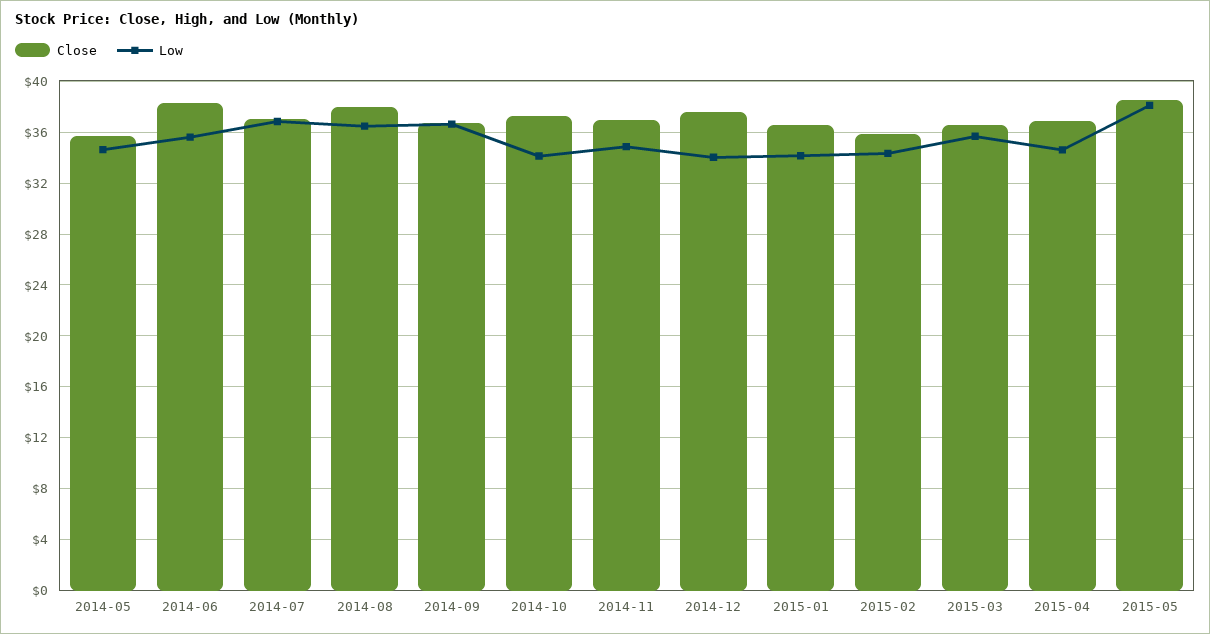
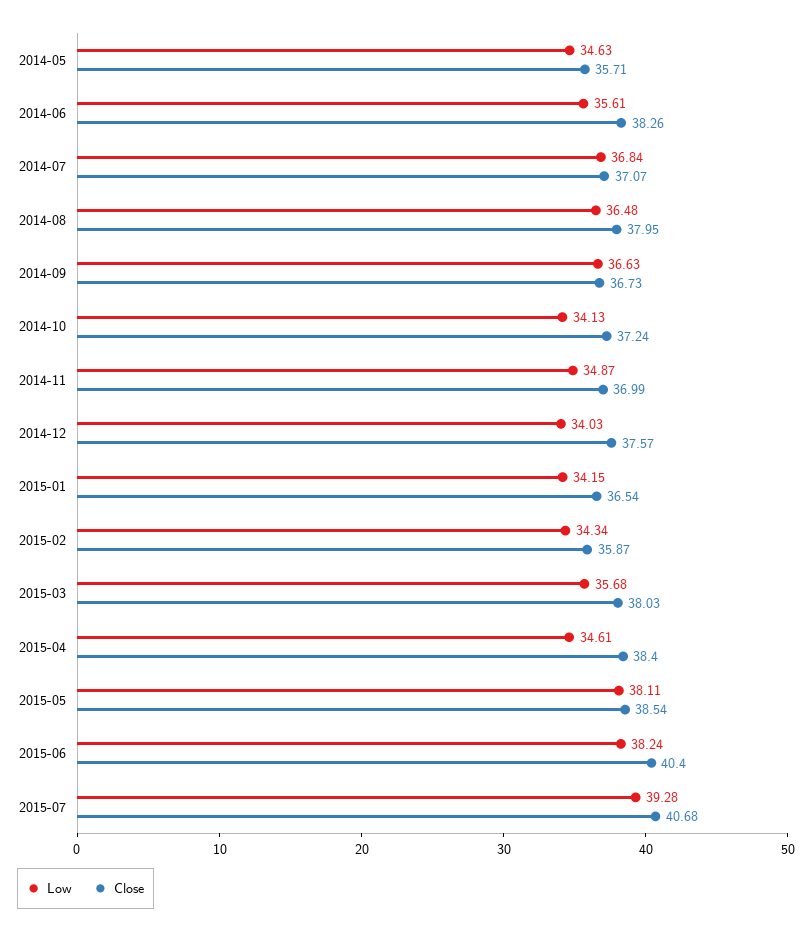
Close, 2015-03: 36.5 -> 38.03
Close, 2015-04: 37 -> 38.4
Low, 2015-06: none -> 38.24
Close, 2015-06: none -> 40.4
Low, 2015-07: none -> 39.28
Close, 2015-07: none -> 40.68

